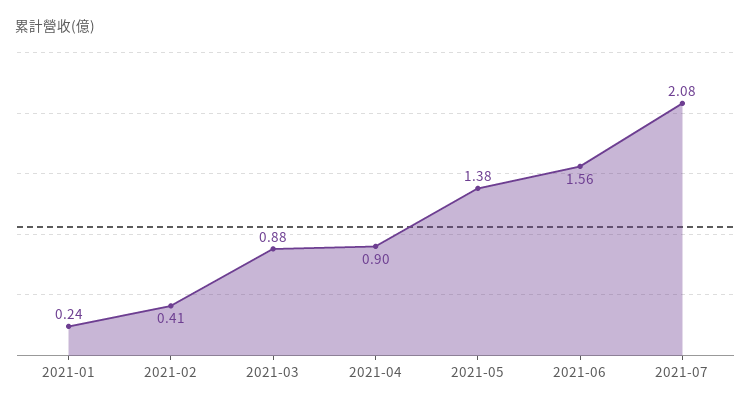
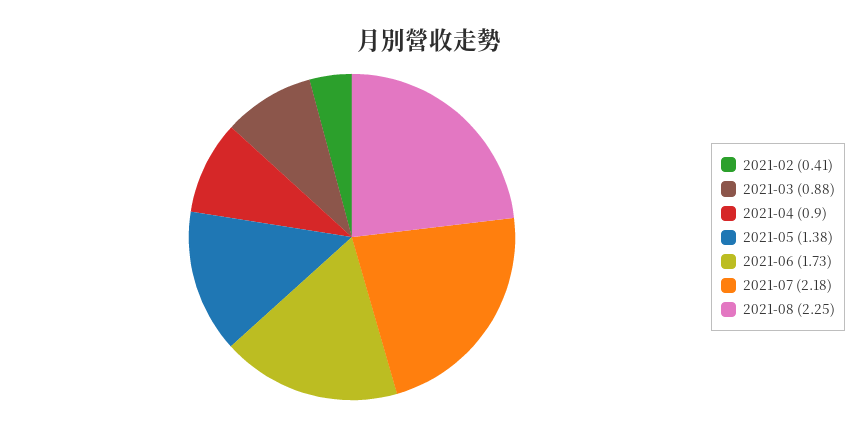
2021-01: 0.24 -> none
2021-06: 1.56 -> 1.73
2021-07: 2.08 -> 2.18
2021-08: none -> 2.25

